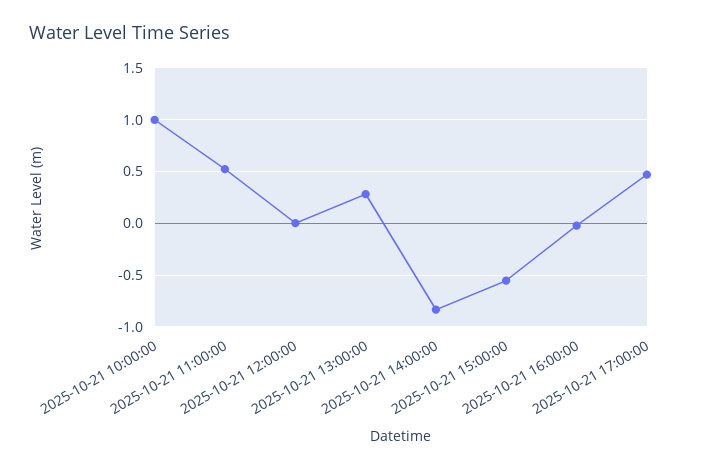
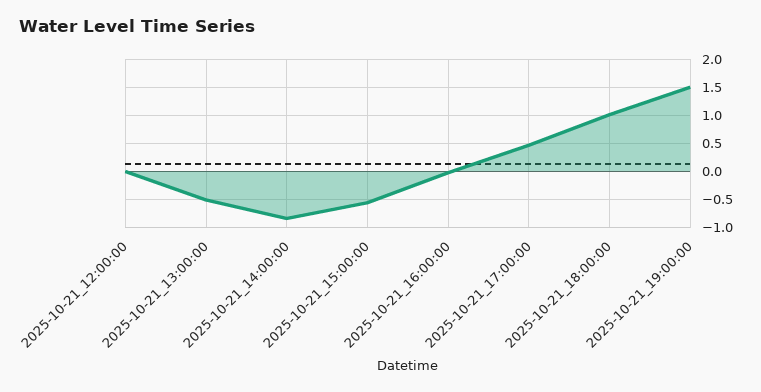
2025-10-21 10:00:00: 1 -> none
2025-10-21 11:00:00: 0.5 -> none
2025-10-21 13:00:00: 0.3 -> -0.5
2025-10-21_18:00:00: none -> 1
2025-10-21_19:00:00: none -> 1.5

